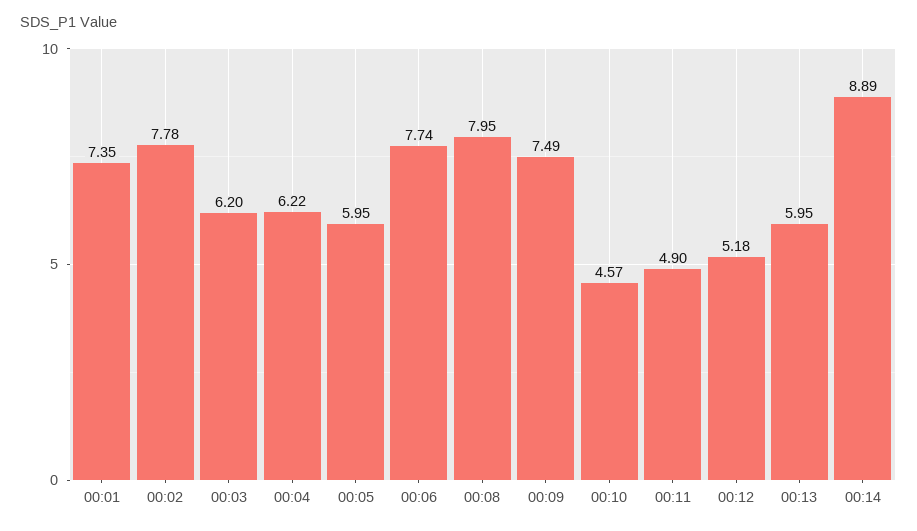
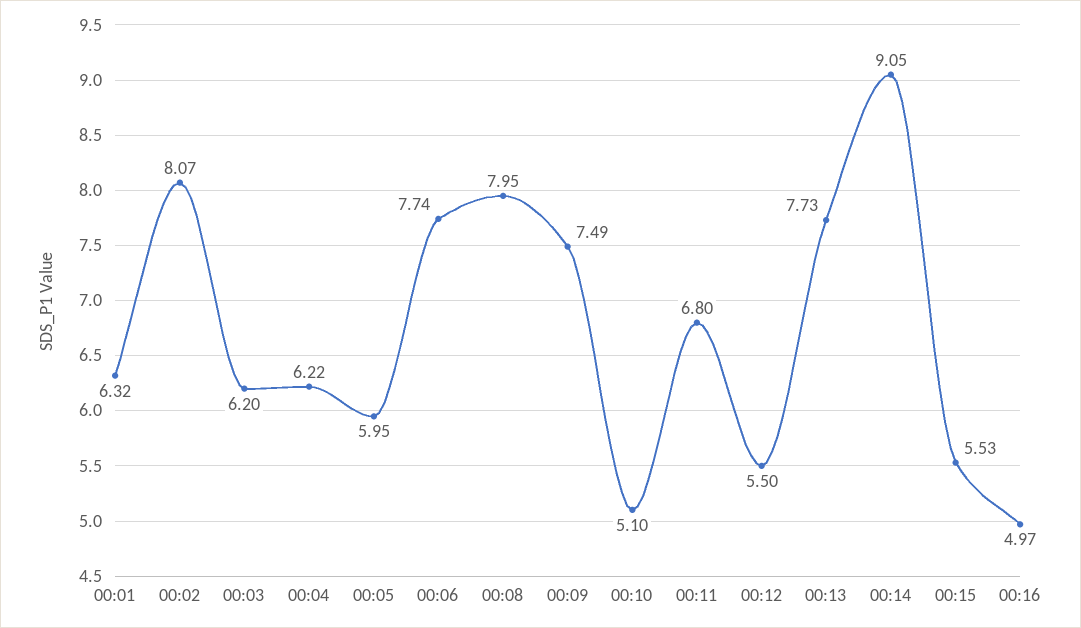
00:01: 7.35 -> 6.32
00:02: 7.78 -> 8.07
00:10: 4.57 -> 5.1
00:11: 4.9 -> 6.8
00:12: 5.18 -> 5.5
00:13: 5.95 -> 7.73
00:14: 8.89 -> 9.05
00:15: none -> 5.53
00:16: none -> 4.97

